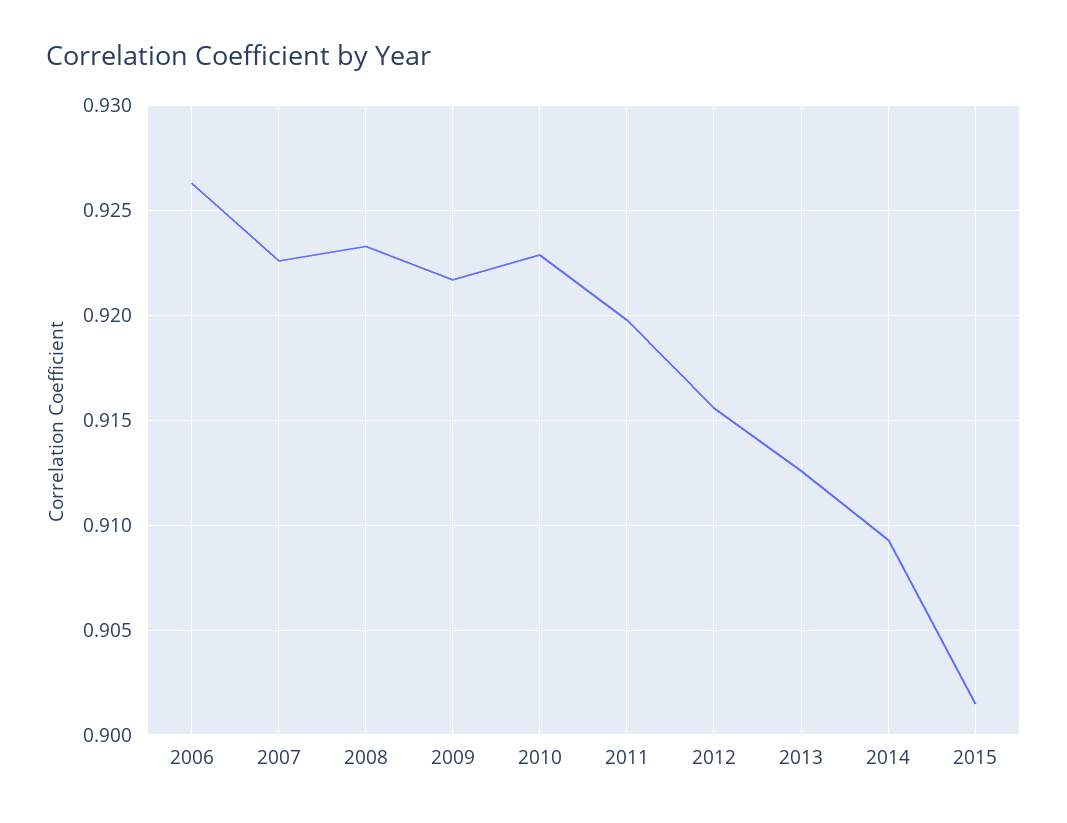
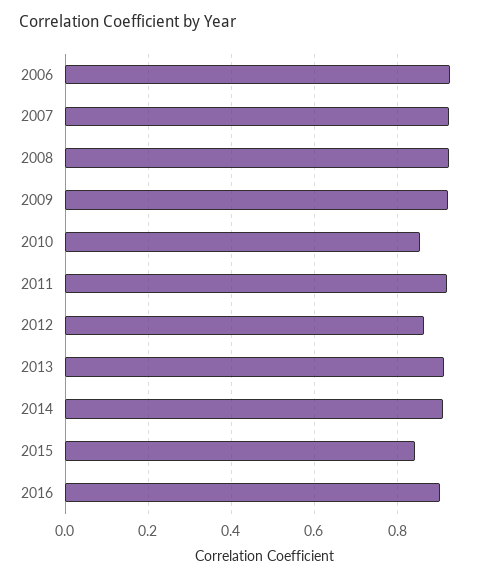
2010: 0.923 -> 0.86
2012: 0.9155 -> 0.86
2015: 0.9015 -> 0.84
2016: none -> 0.9

